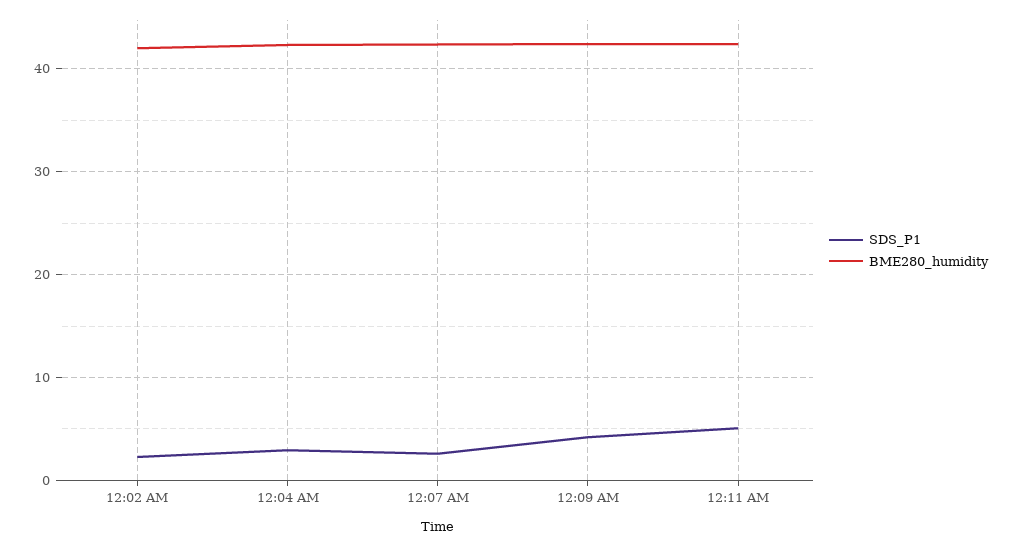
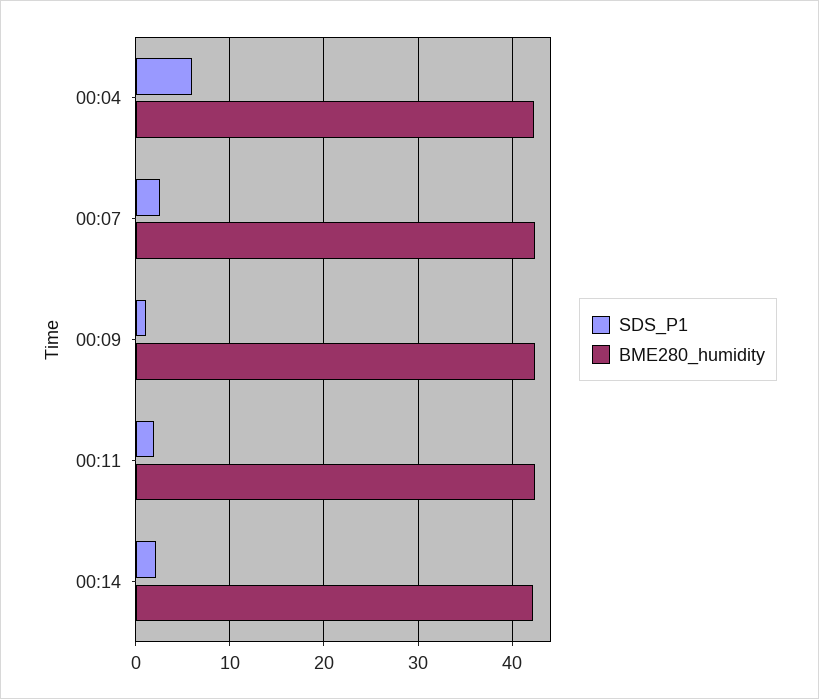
SDS_P1, 12:02 AM: 2 -> none
BME280_humidity, 12:02 AM: 42 -> none
SDS_P1, 12:04 AM: 3 -> 6
SDS_P1, 12:09 AM: 4 -> 1
SDS_P1, 12:11 AM: 5 -> 2
SDS_P1, 00:14: none -> 2
BME280_humidity, 00:14: none -> 42

